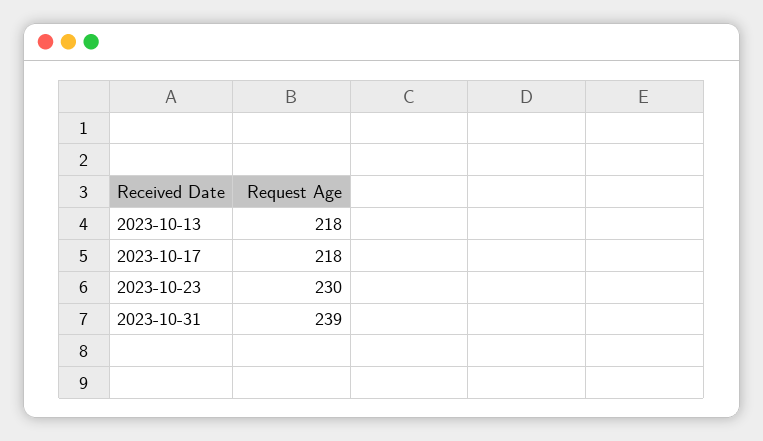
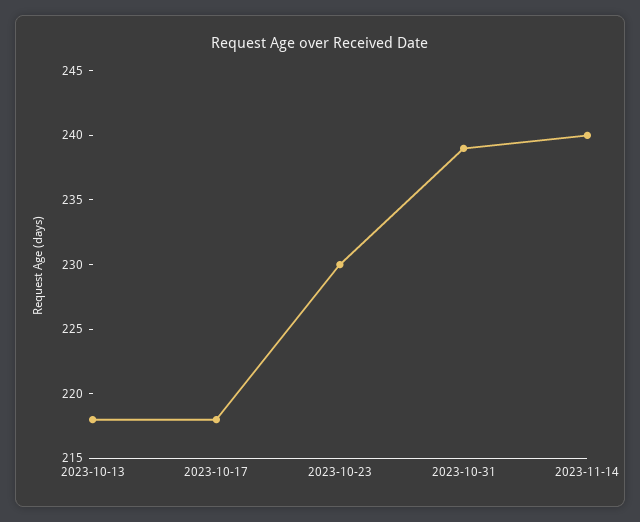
2023-11-14: none -> 240

